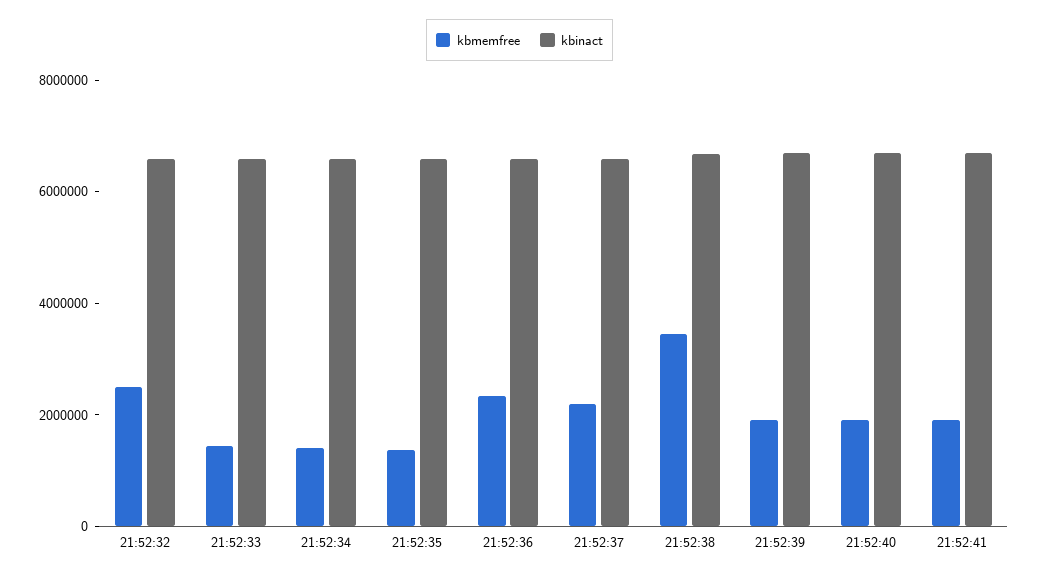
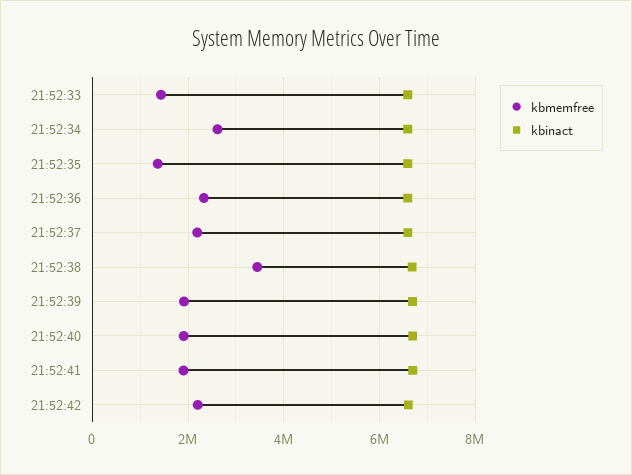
kbmemfree, 21:52:32: 2500000 -> none
kbinact, 21:52:32: 6500000 -> none
kbmemfree, 21:52:34: 1500000 -> 2600000
kbmemfree, 21:52:42: none -> 2200000
kbinact, 21:52:42: none -> 6600000

